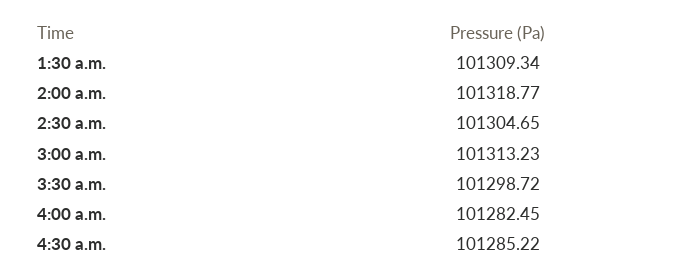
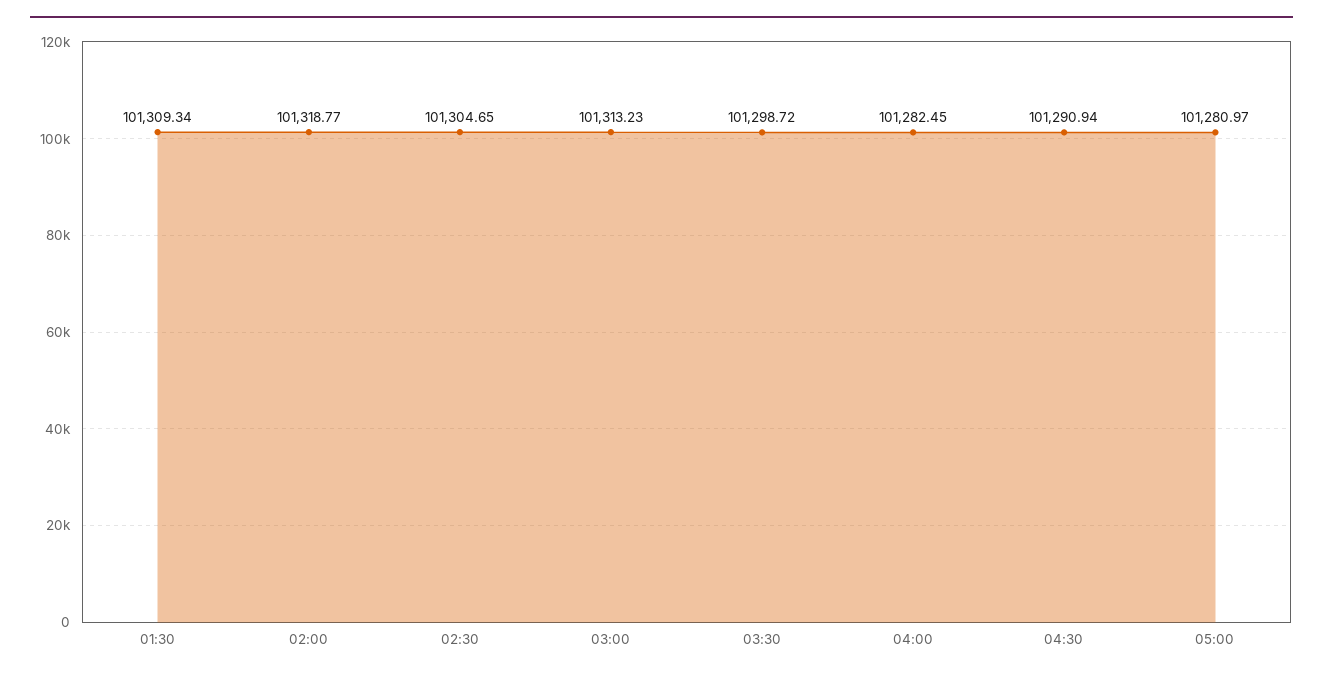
4:30 a.m.: 101285.22 -> 101290.94
05:00: none -> 101280.97

